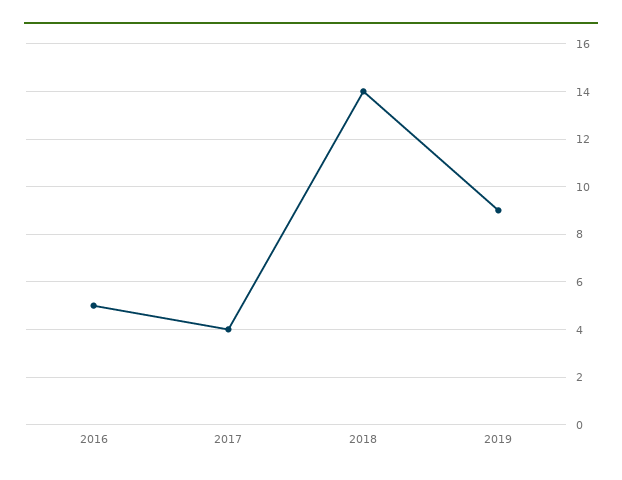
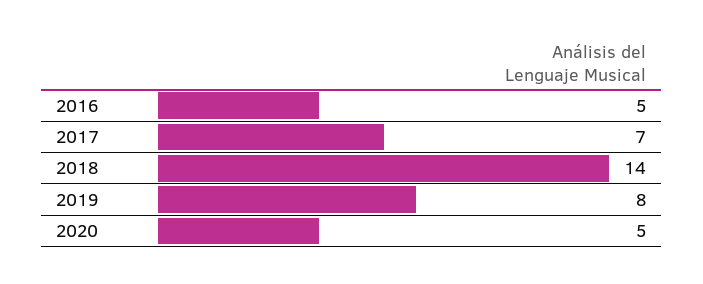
2017: 4 -> 7
2019: 9 -> 8
2020: none -> 5

